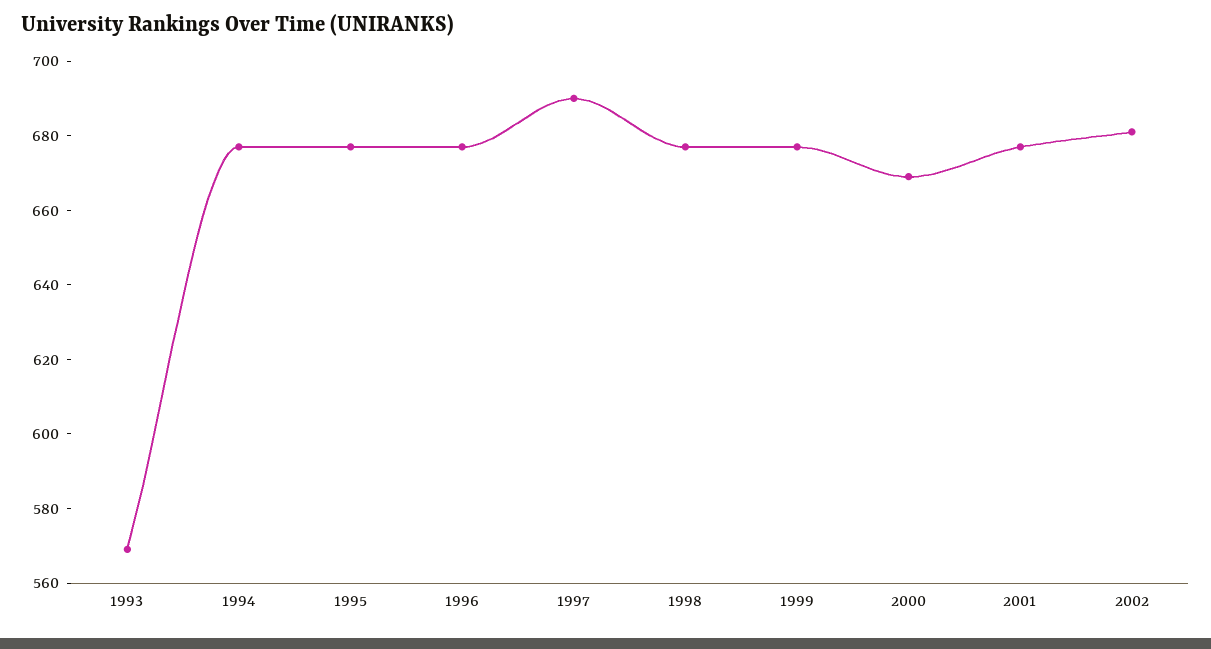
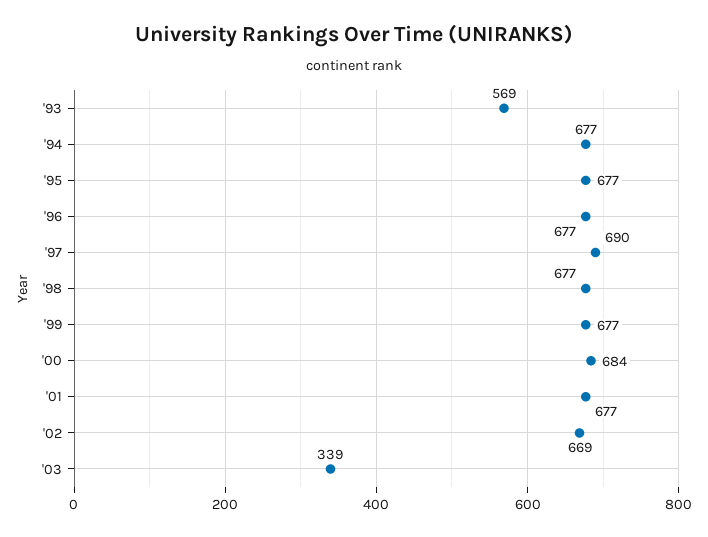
2000: 670 -> 684
2002: 680 -> 669
'03: none -> 339

